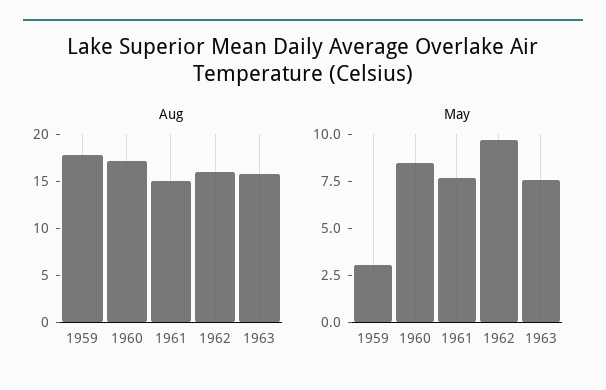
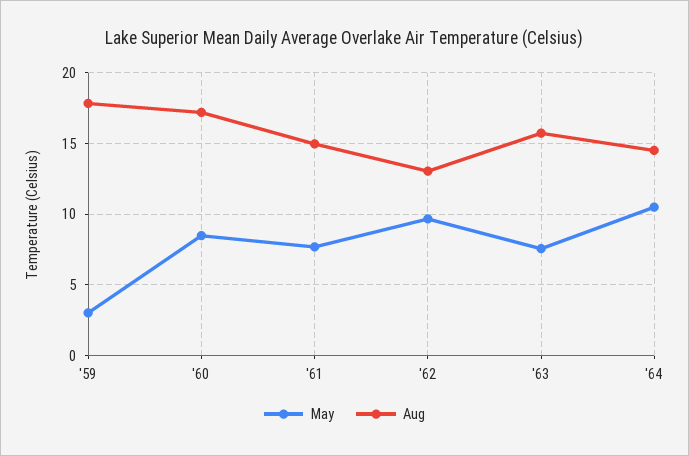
Aug, 1962: 16 -> 13
May, '64: none -> 10.5
Aug, '64: none -> 14.5

